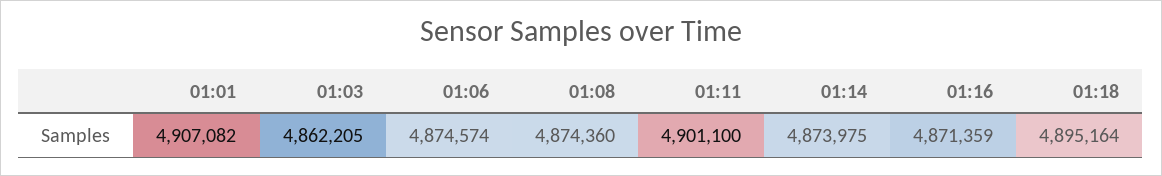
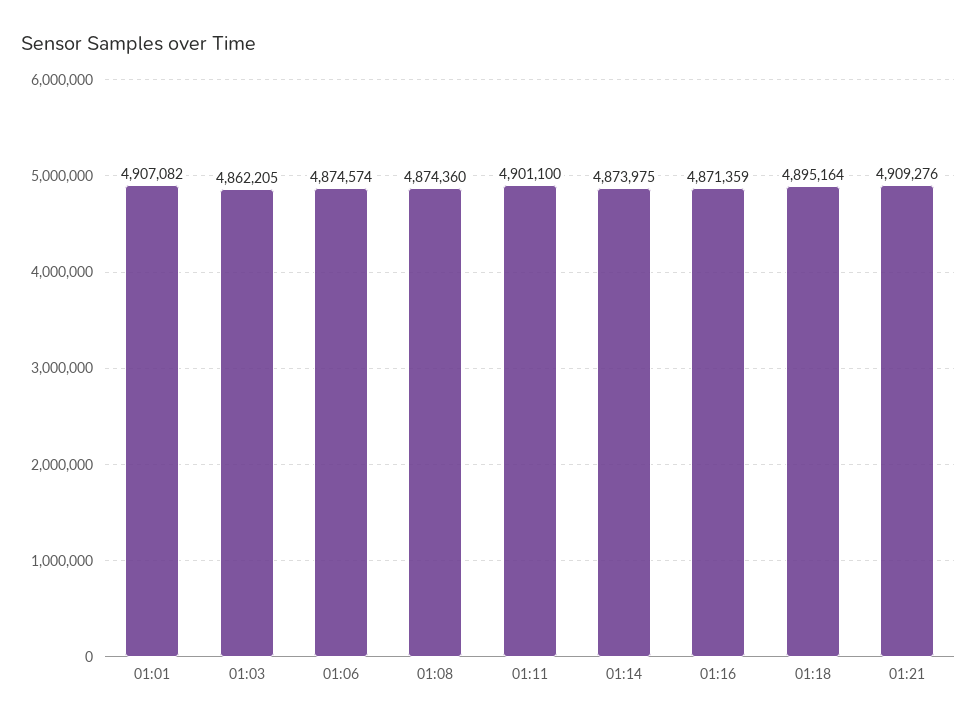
01:21: none -> 4909276

